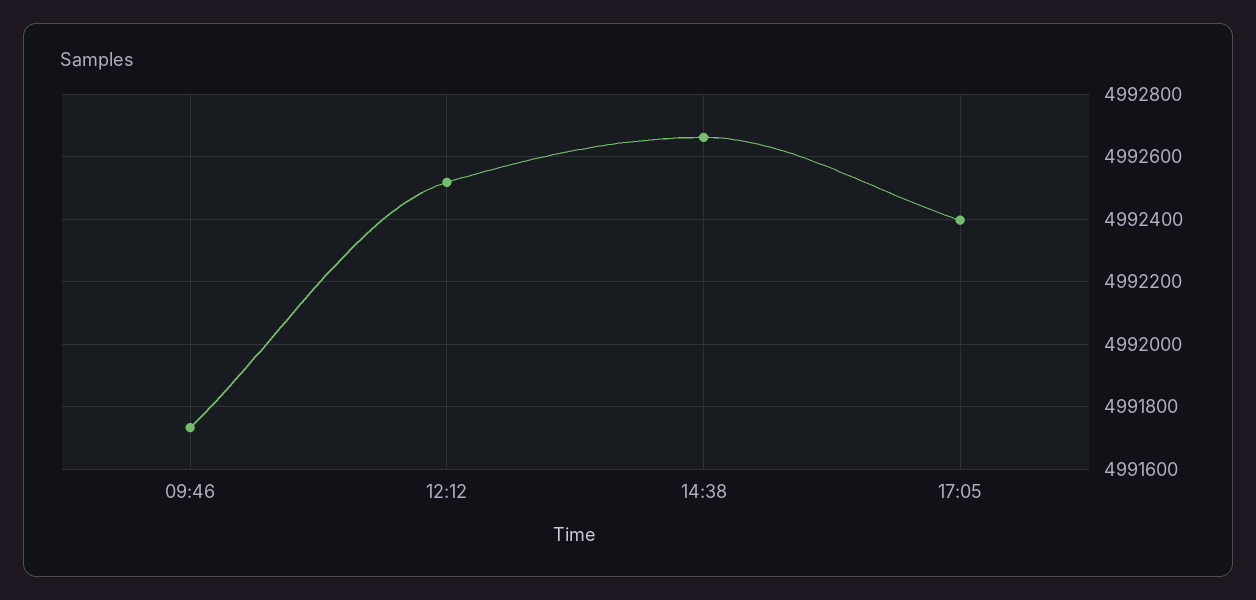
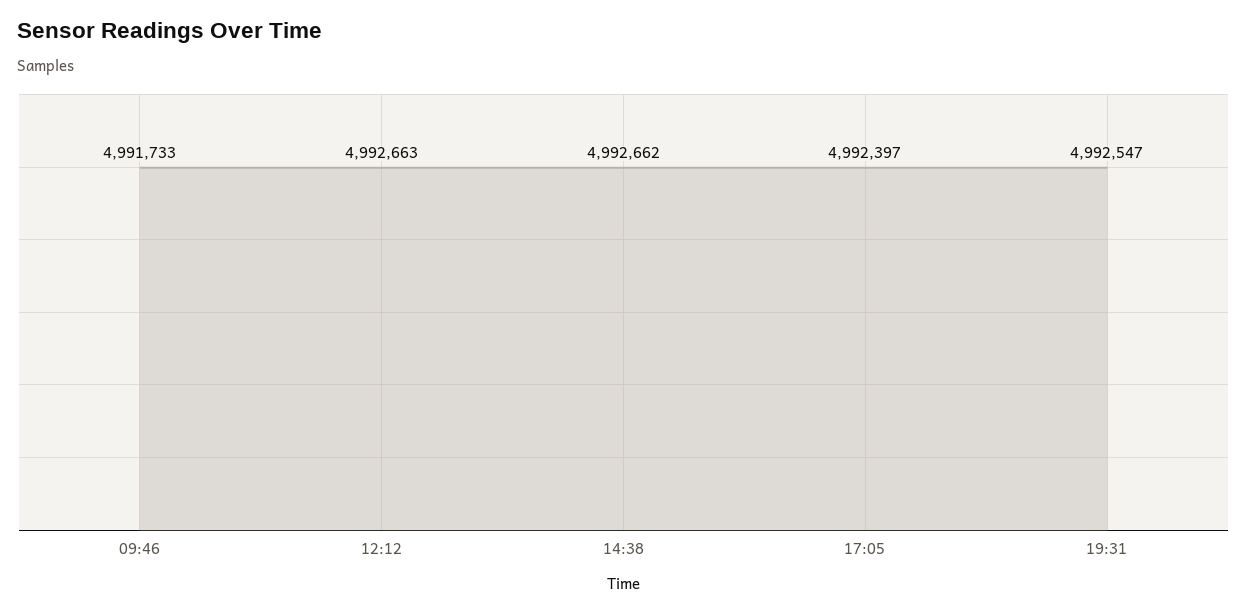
12:12: 4992520 -> 4992663
19:31: none -> 4992547

